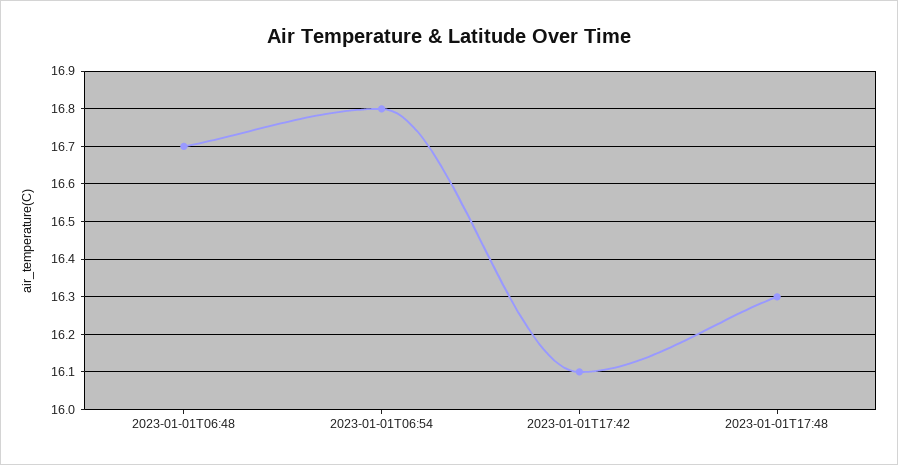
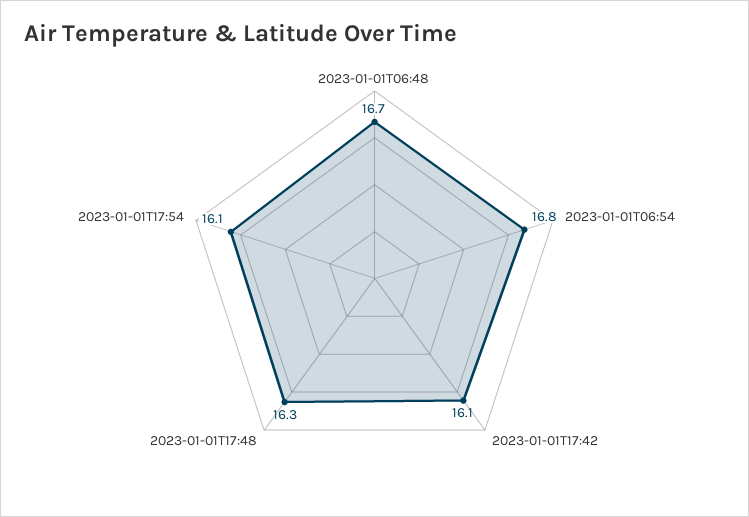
2023-01-01T17:54: none -> 16.1

